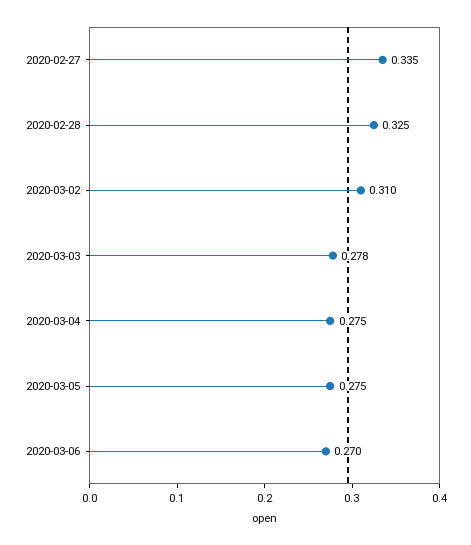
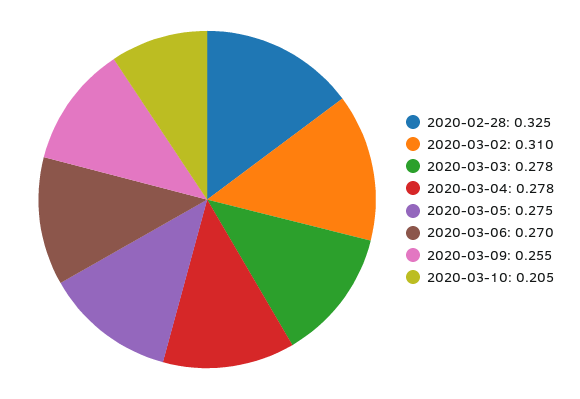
2020-02-27: 0.335 -> none
2020-03-04: 0.275 -> 0.278
2020-03-09: none -> 0.255
2020-03-10: none -> 0.205

